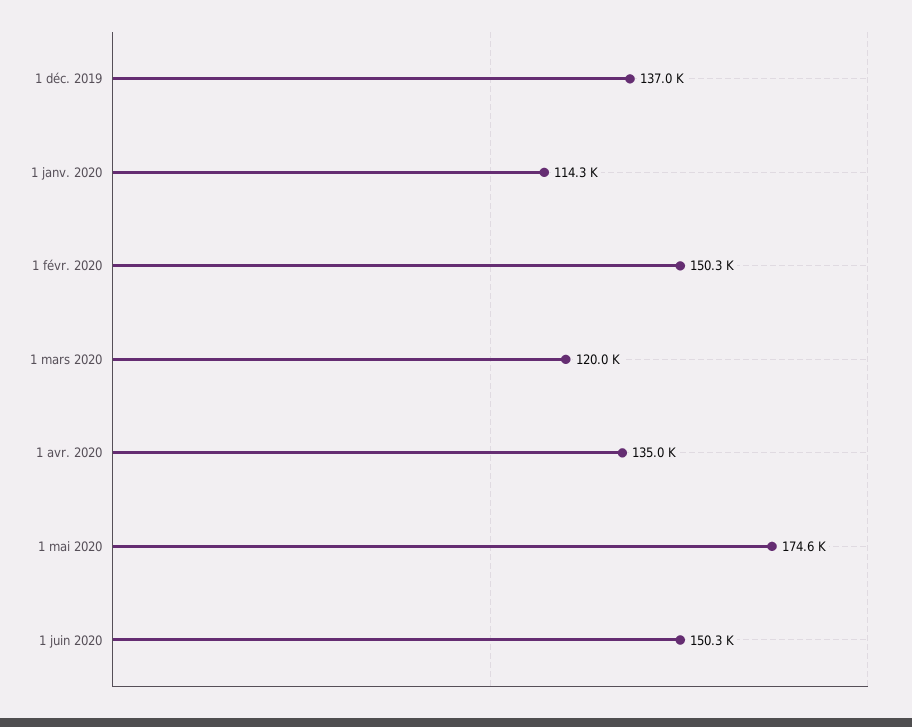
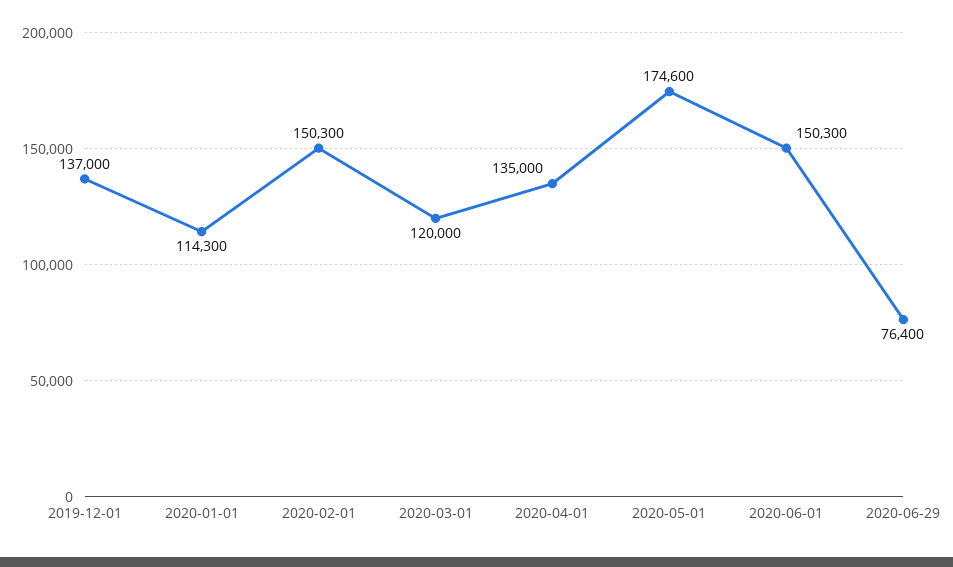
2020-06-29: none -> 76400

